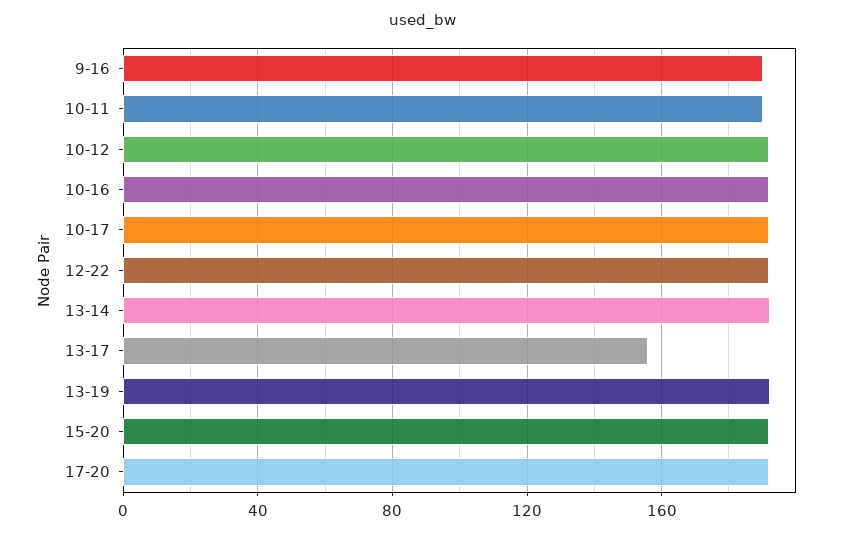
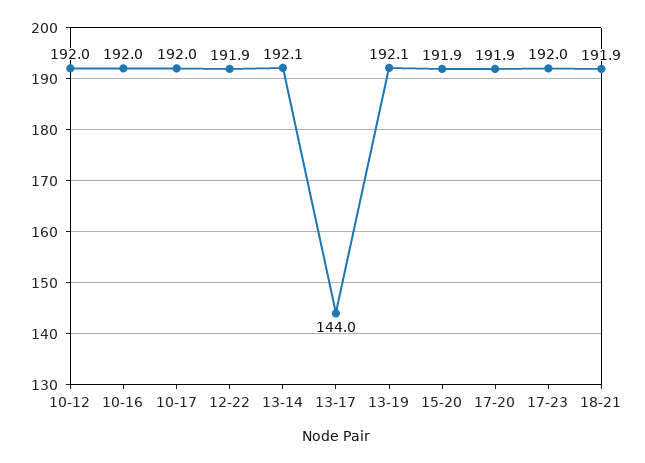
9-16: 190 -> none
10-11: 190 -> none
13-17: 155 -> 144
17-23: none -> 192
18-21: none -> 191.9

